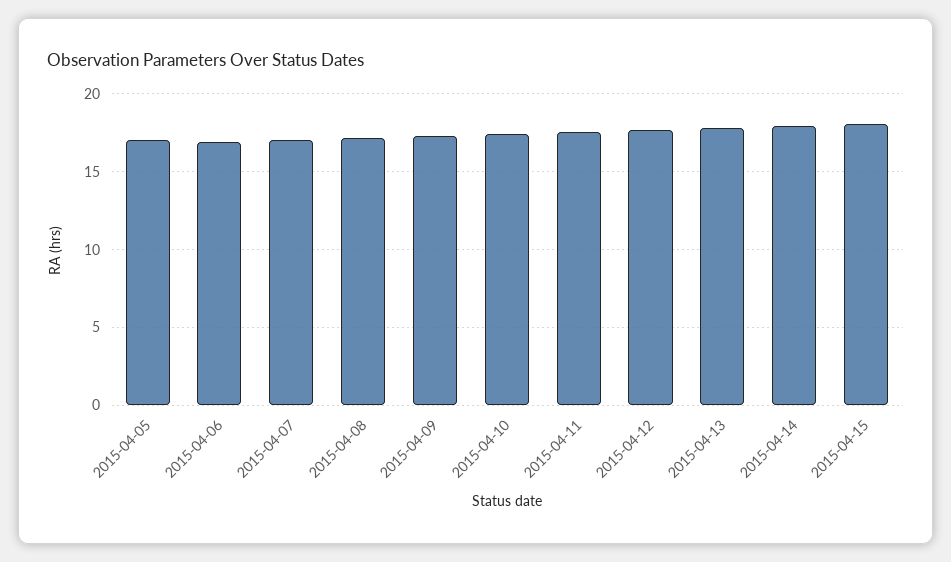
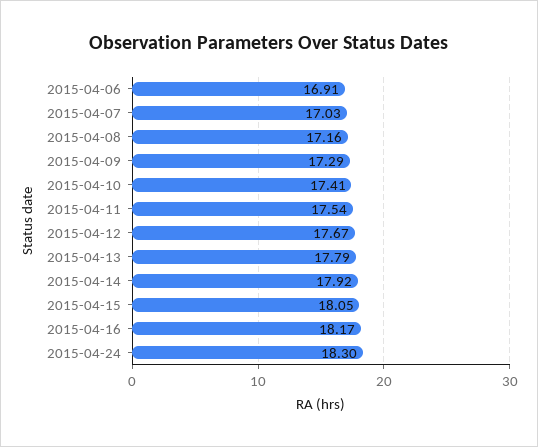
2015-04-05: 17 -> none
2015-04-16: none -> 18.17
2015-04-24: none -> 18.3

